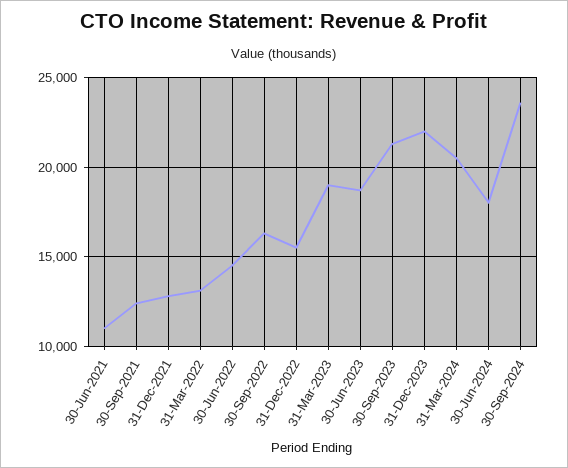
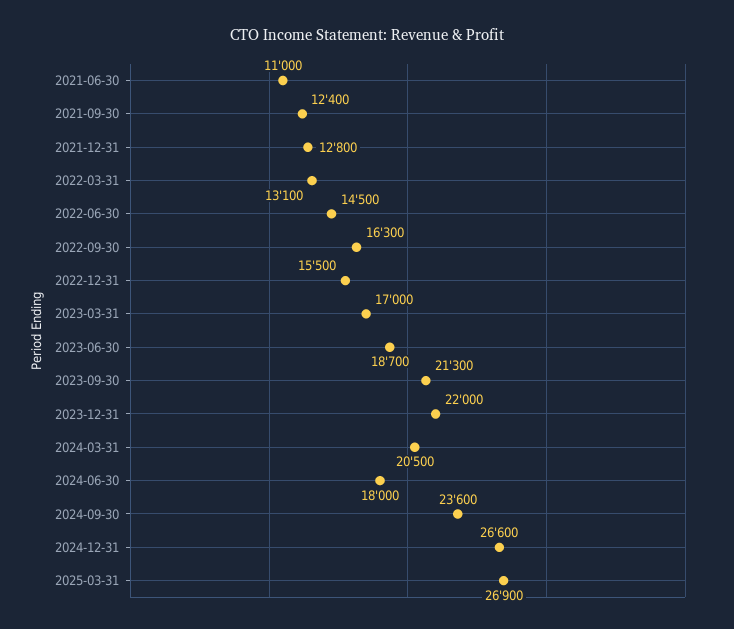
31-Mar-2023: 19000 -> 17000
2024-12-31: none -> 26600
2025-03-31: none -> 26900

